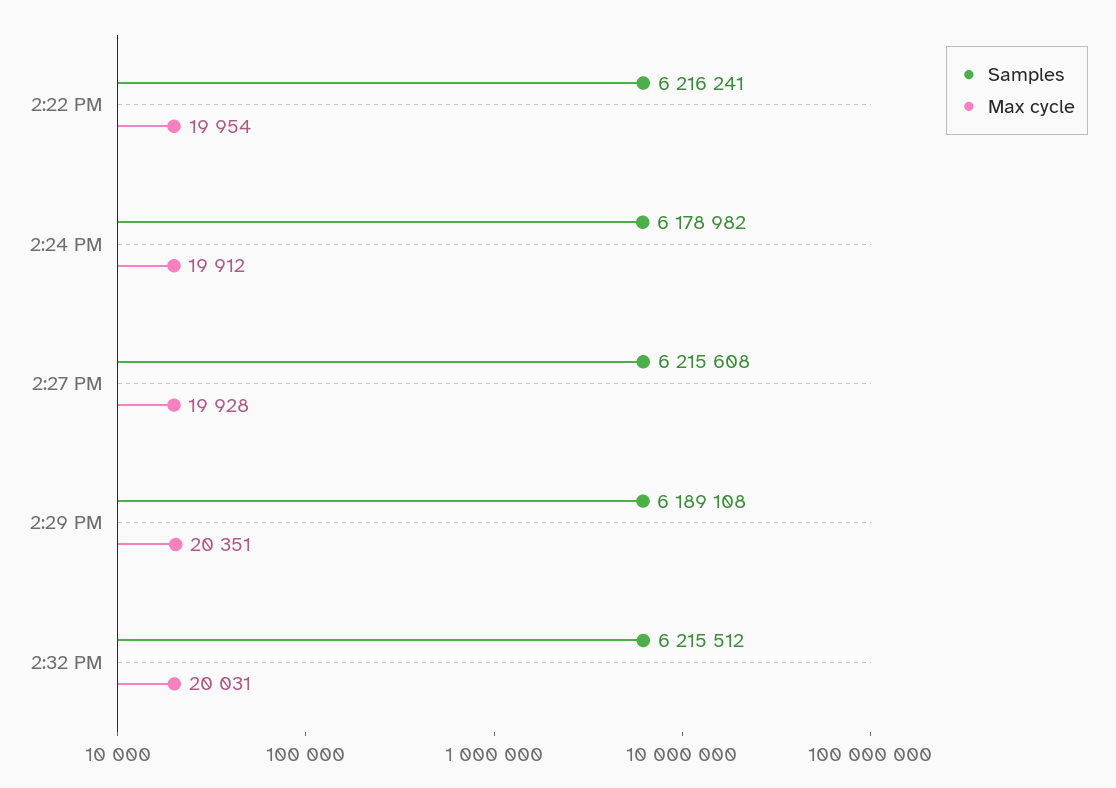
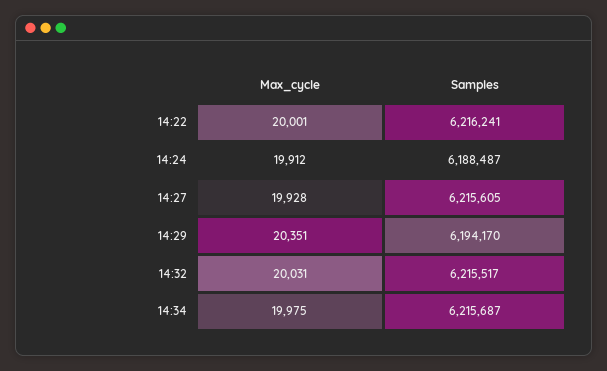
Max cycle, 2:22 PM: 19954 -> 20001
Samples, 2:24 PM: 6178982 -> 6188487
Samples, 2:27 PM: 6215608 -> 6215605
Samples, 2:29 PM: 6189108 -> 6194170
Samples, 2:32 PM: 6215512 -> 6215517
Max cycle, 14:34: none -> 19975
Samples, 14:34: none -> 6215687

